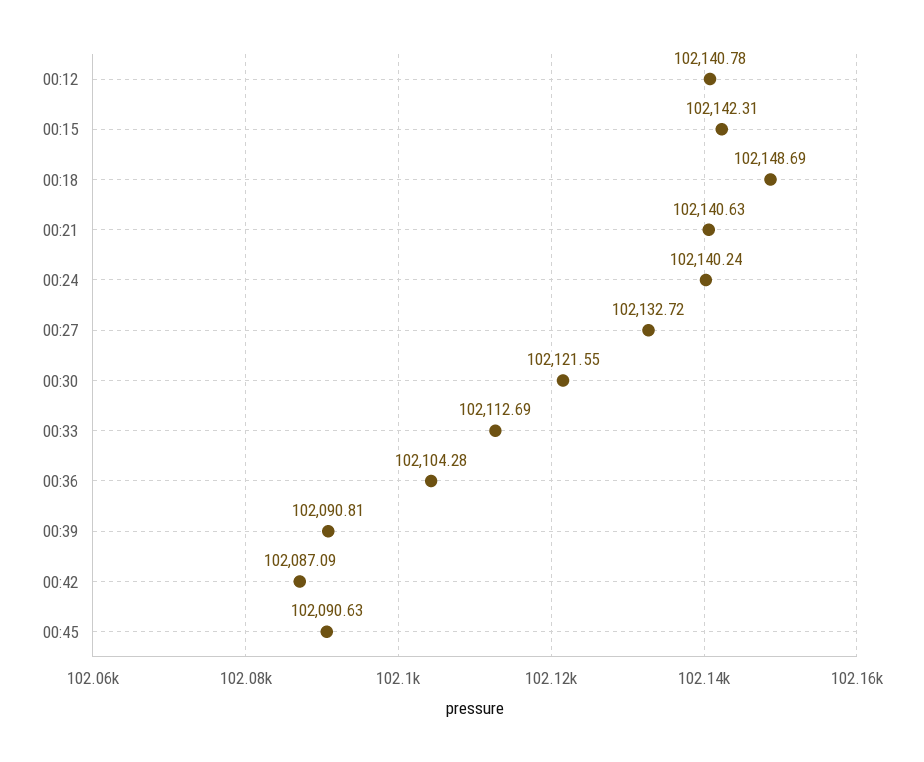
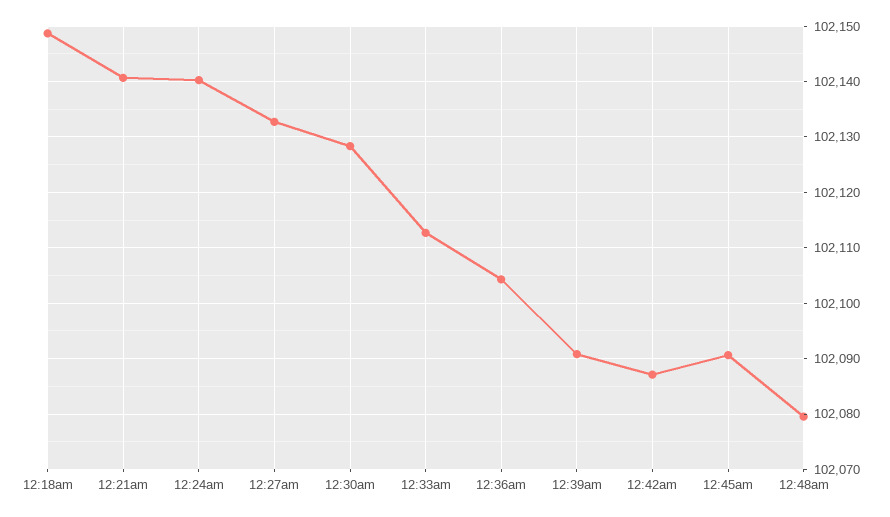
00:12: 102140.78 -> none
00:15: 102142.31 -> none
00:30: 102121.55 -> 102128
12:48am: none -> 102080

